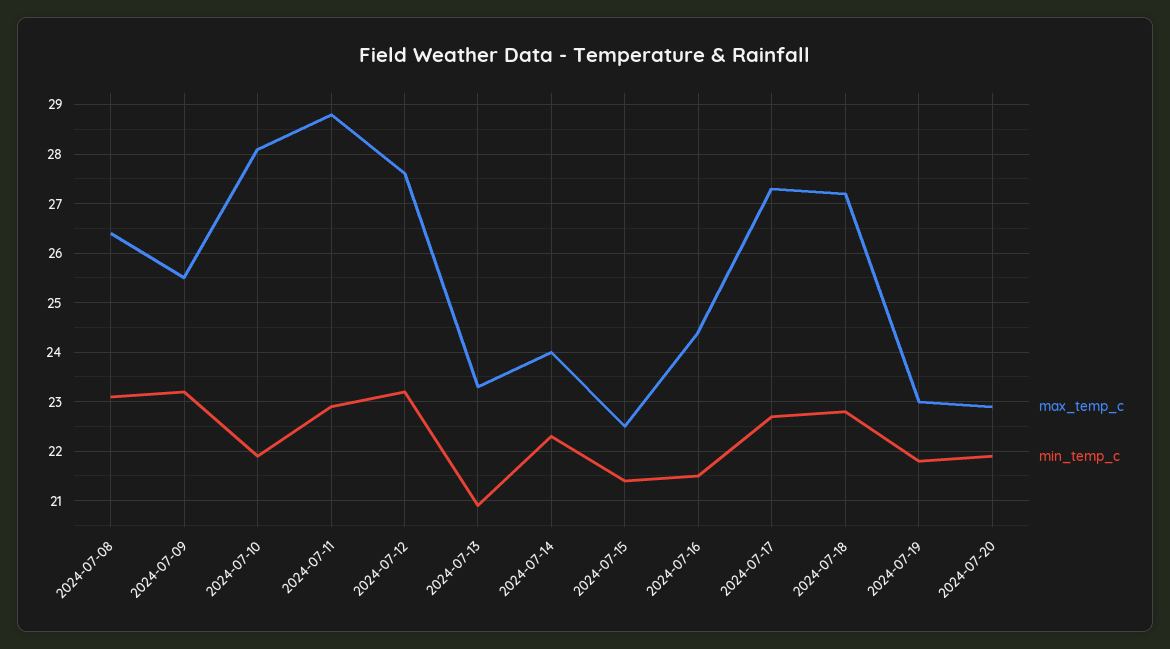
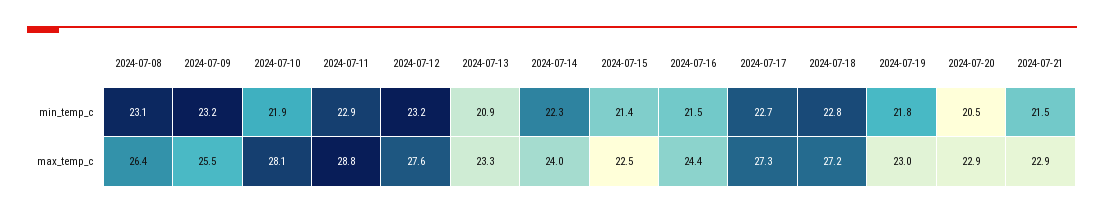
min_temp_c, 2024-07-20: 22 -> 20.5
min_temp_c, 2024-07-21: none -> 21.5
max_temp_c, 2024-07-21: none -> 22.9

